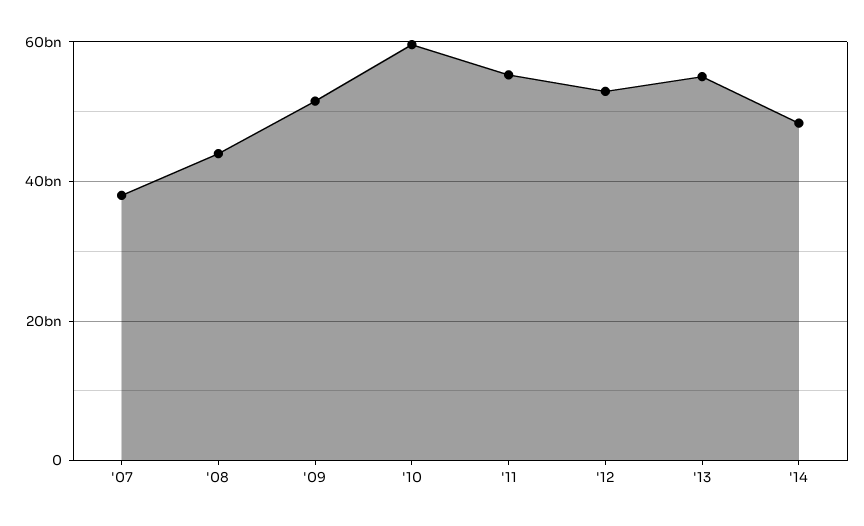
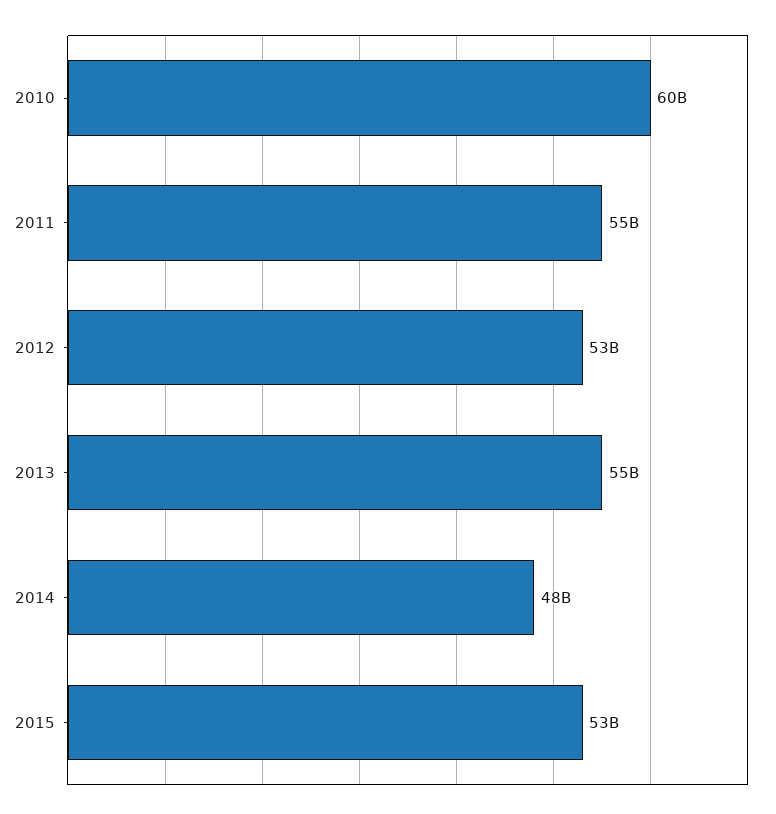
'07: 38000000000 -> none
'08: 44000000000 -> none
'09: 52000000000 -> none
2015: none -> 53000000000

